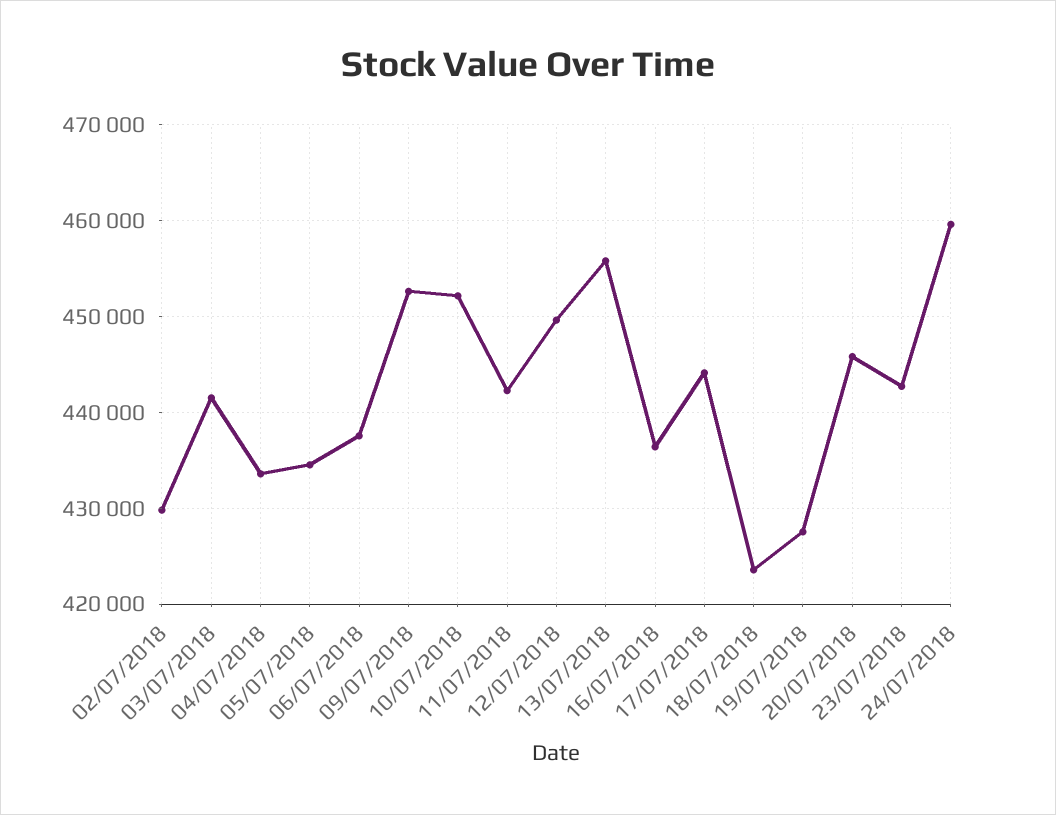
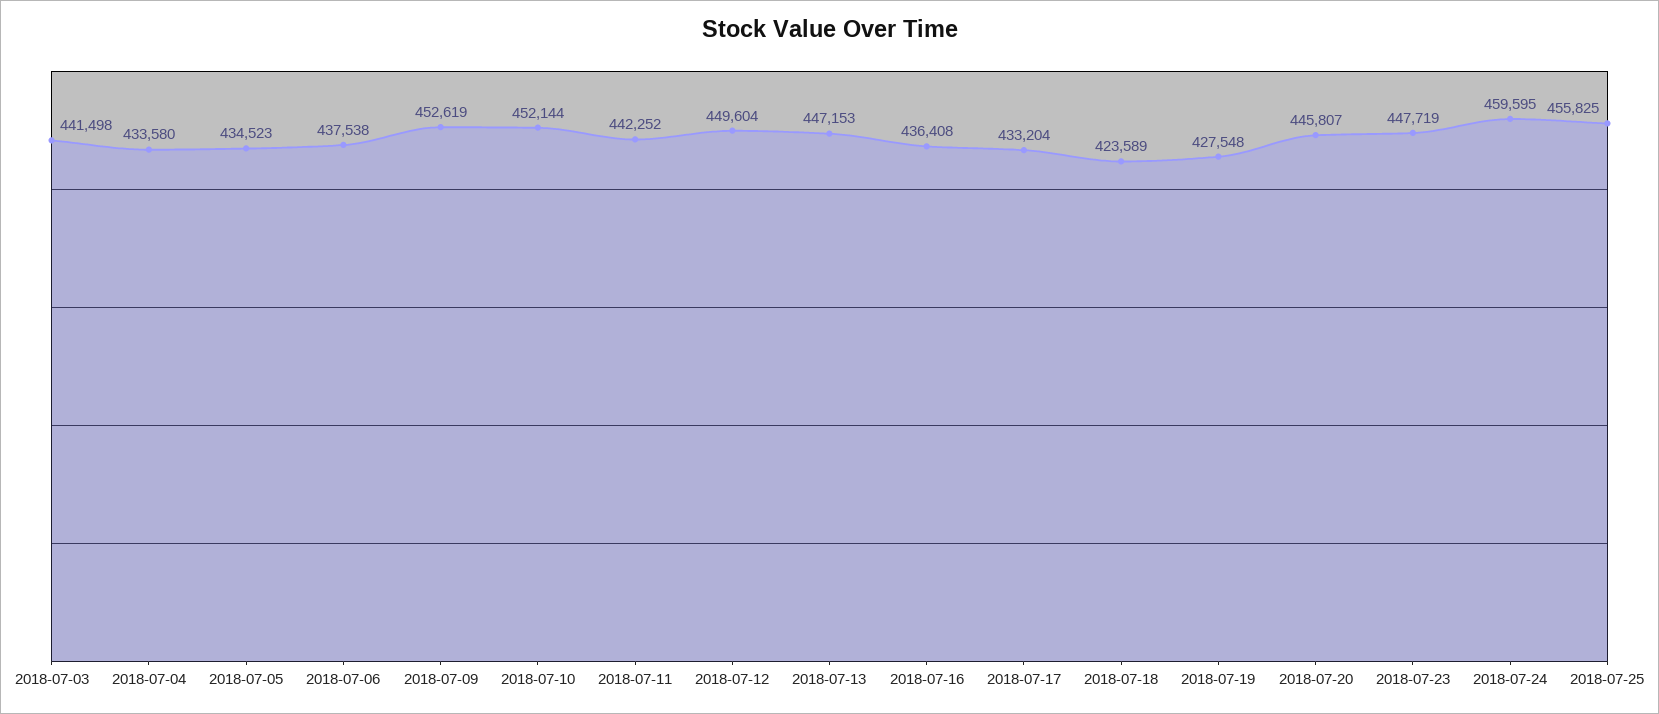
02/07/2018: 430000 -> none
13/07/2018: 456000 -> 447153
17/07/2018: 444000 -> 433204
23/07/2018: 443000 -> 447719
2018-07-25: none -> 455825

